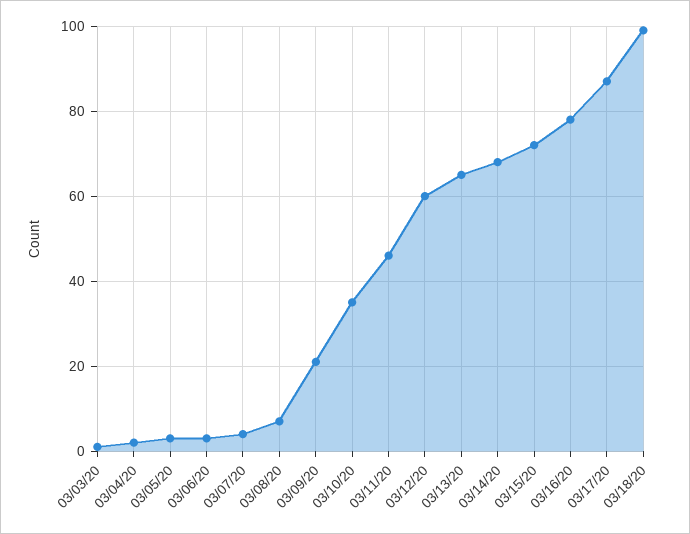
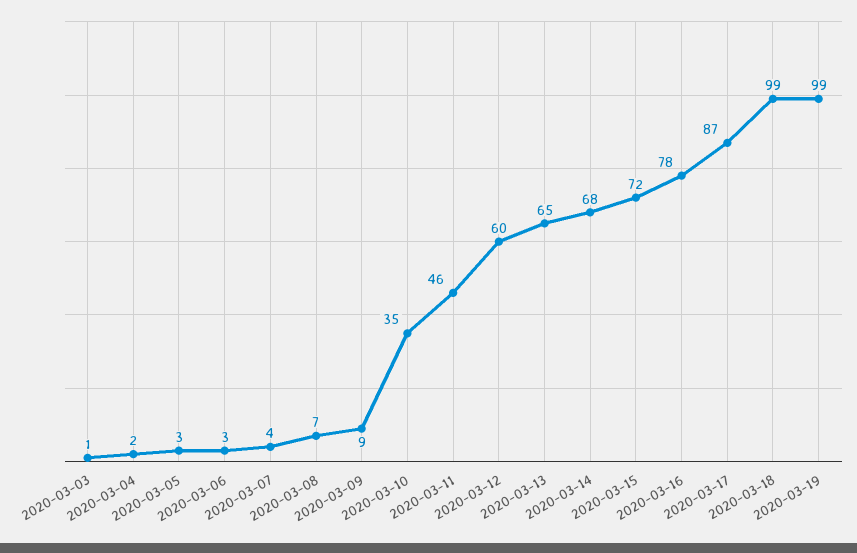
03/09/20: 20 -> 9
2020-03-19: none -> 99

